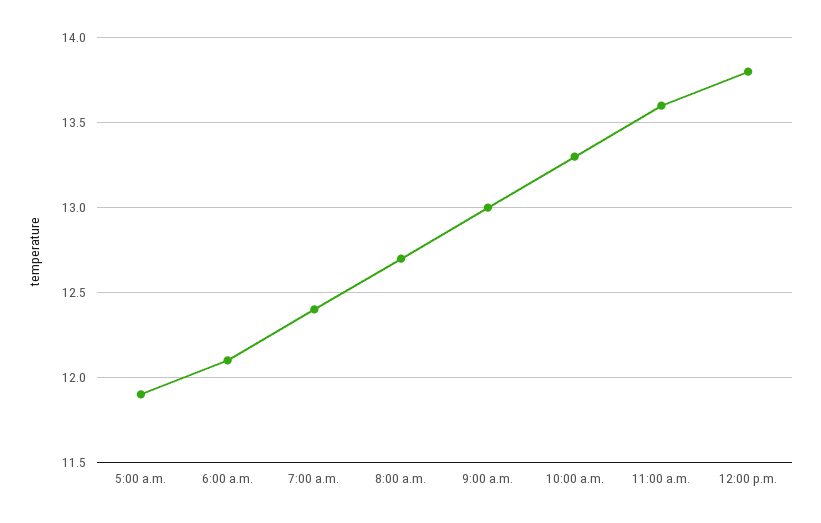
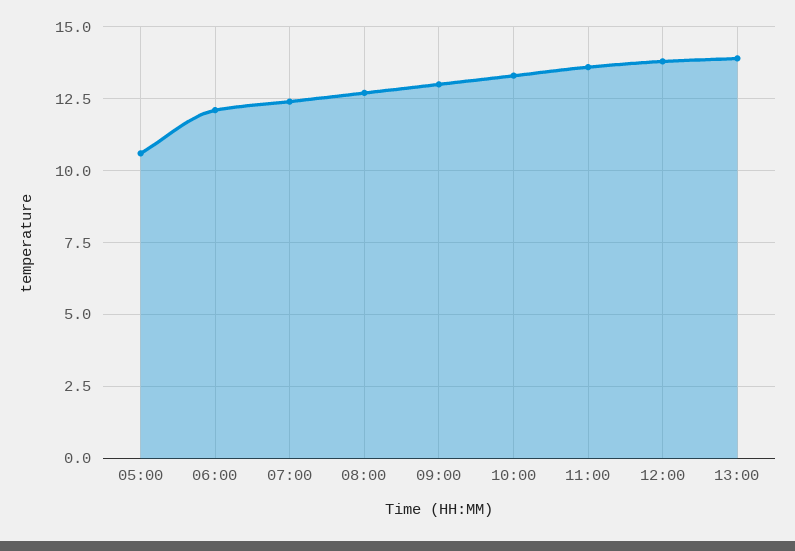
5:00 a.m.: 11.9 -> 10.5
13:00: none -> 14

